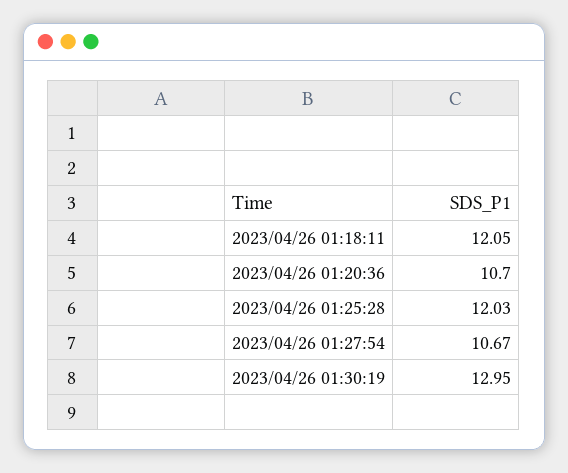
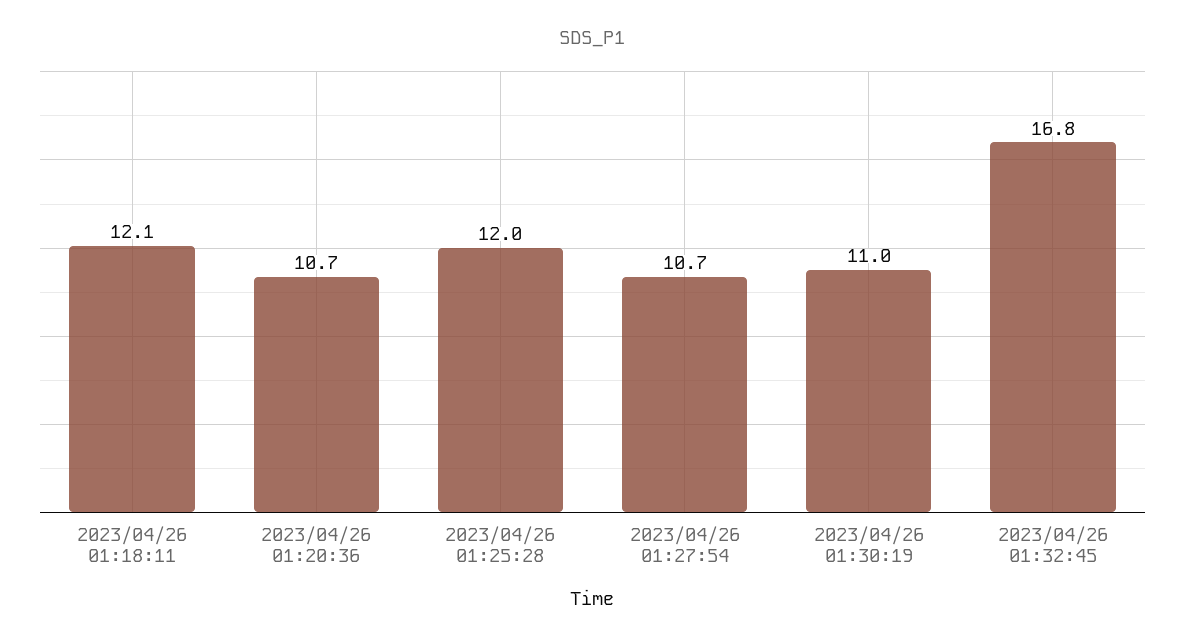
2023/04/26 01:30:19: 12.95 -> 11
2023/04/26 01:32:45: none -> 16.8

